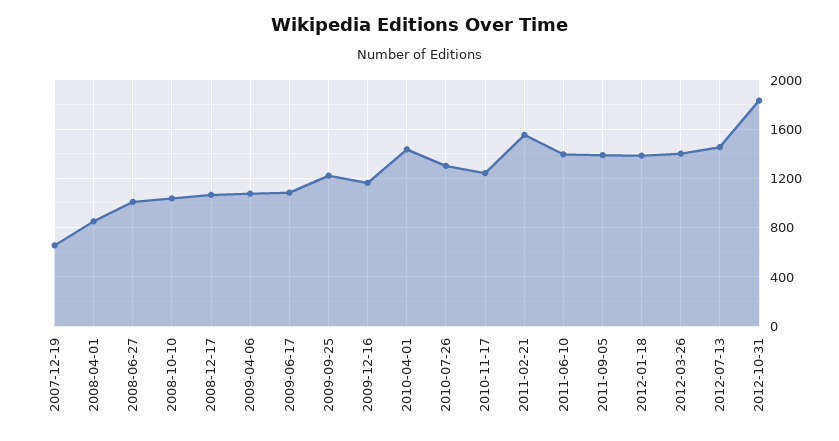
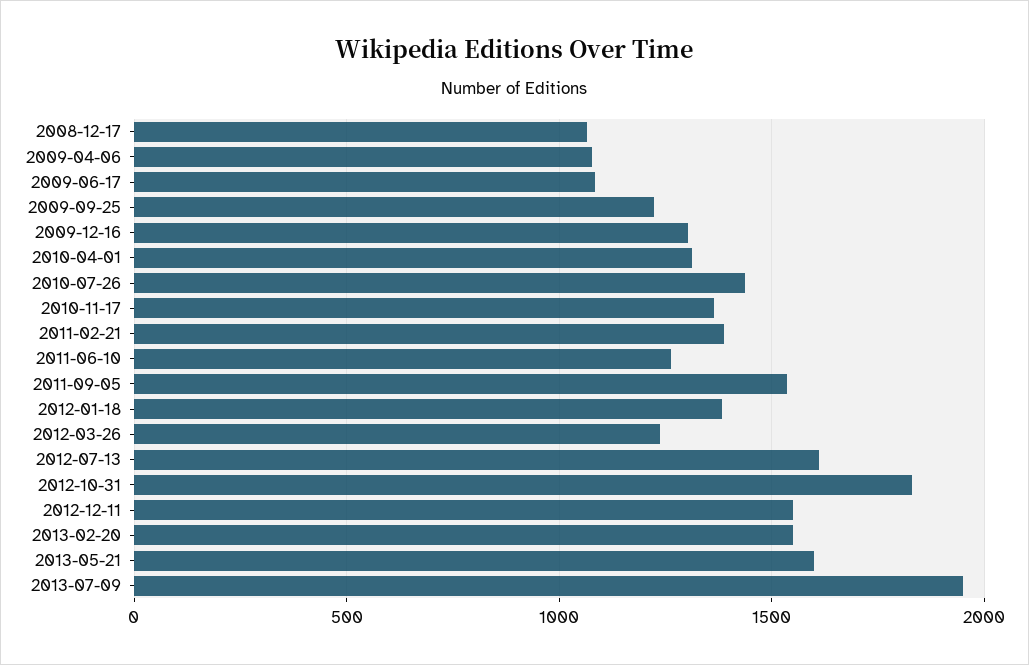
2007-12-19: 650 -> none
2008-04-01: 850 -> none
2008-06-27: 1000 -> none
2008-10-10: 1050 -> none
2009-12-16: 1150 -> 1300
2010-04-01: 1450 -> 1300
2010-07-26: 1300 -> 1450
2010-11-17: 1250 -> 1350
2011-02-21: 1550 -> 1400
2011-06-10: 1400 -> 1250
2011-09-05: 1400 -> 1550
2012-03-26: 1400 -> 1250
2012-07-13: 1450 -> 1600
2012-12-11: none -> 1550
2013-02-20: none -> 1550
2013-05-21: none -> 1600
2013-07-09: none -> 1950

